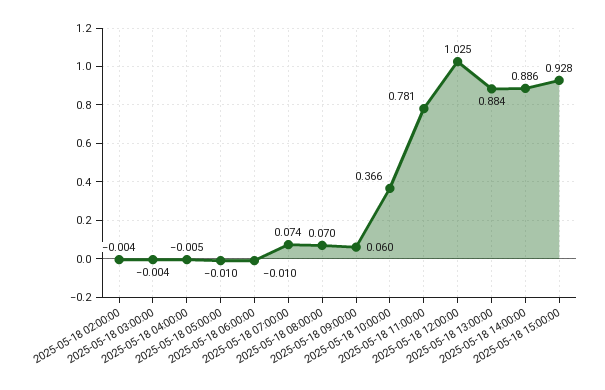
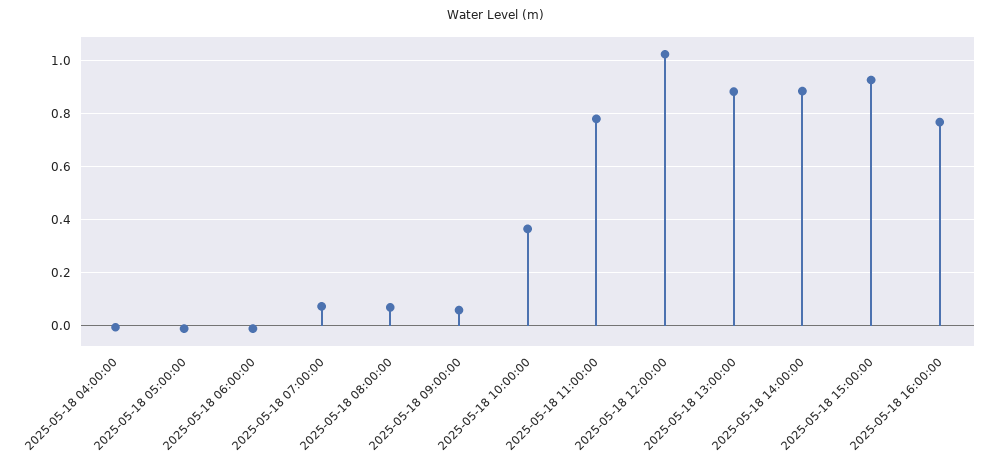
2025-05-18 02:00:00: -0.004 -> none
2025-05-18 03:00:00: -0.004 -> none
2025-05-18 16:00:00: none -> 0.775

